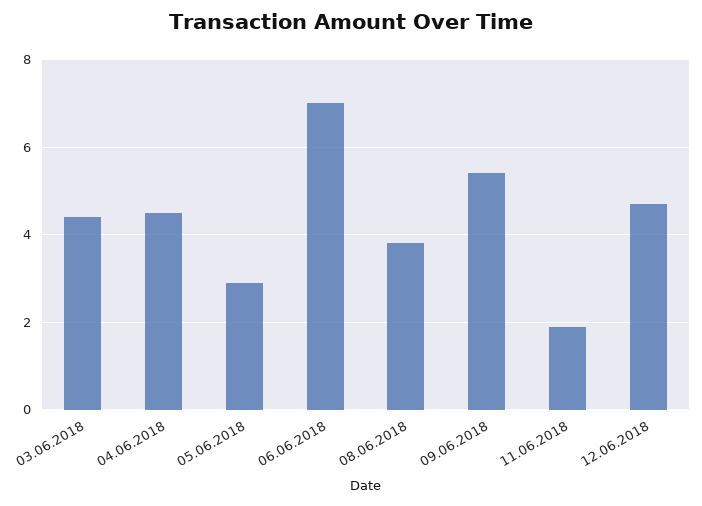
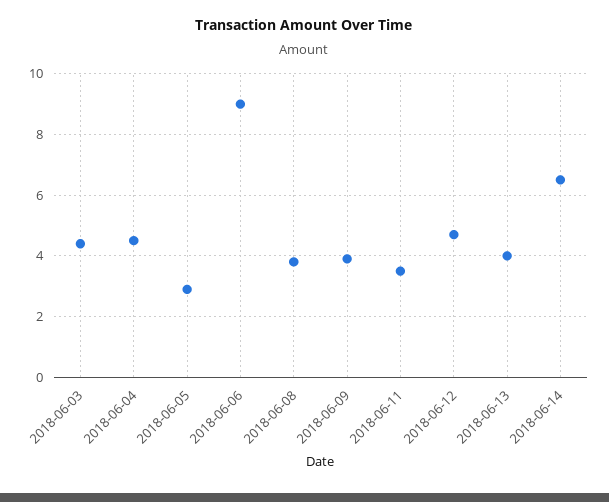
06.06.2018: 7 -> 9
09.06.2018: 5.5 -> 4
11.06.2018: 2 -> 3.5
2018-06-13: none -> 4
2018-06-14: none -> 6.5

